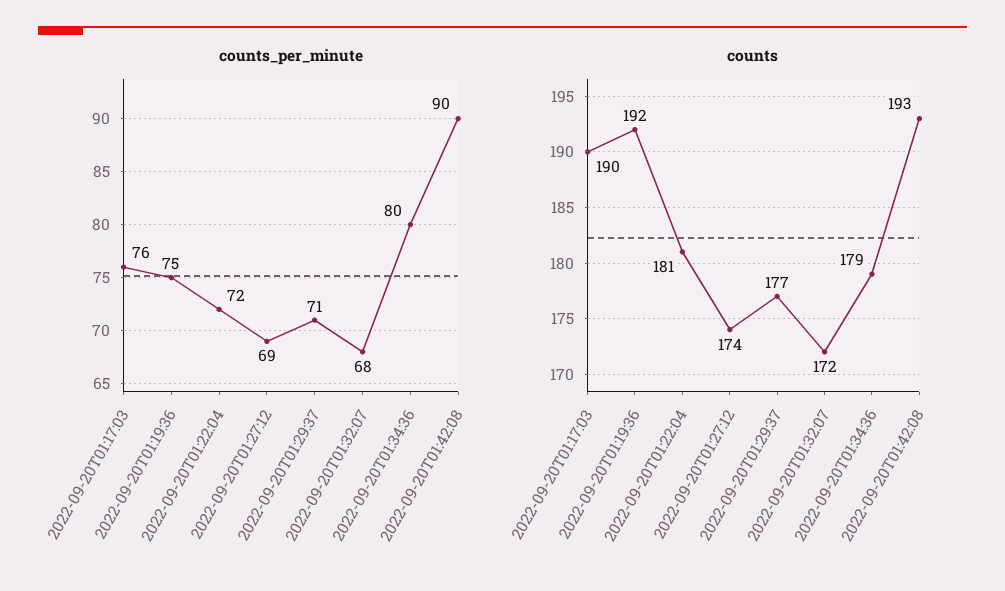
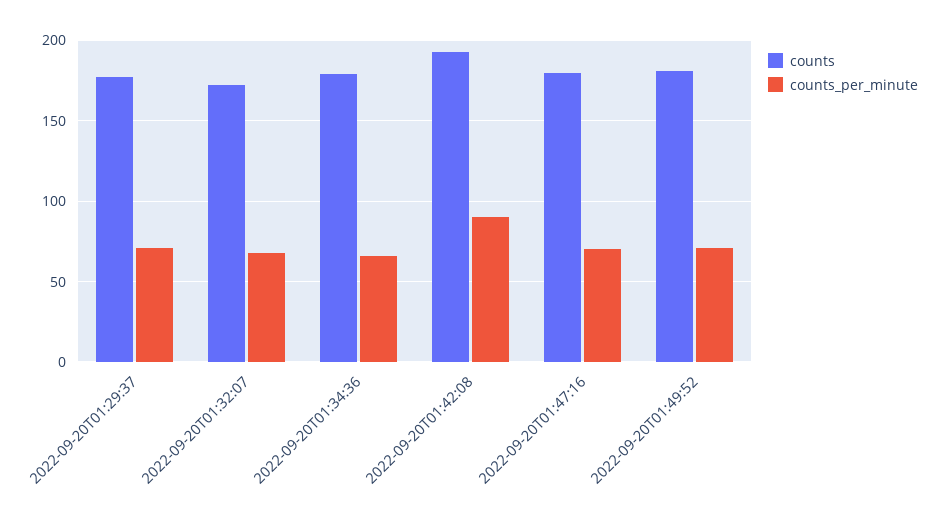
counts_per_minute, 2022-09-20T01:17:03: 76 -> none
counts_per_minute, 2022-09-20T01:19:36: 75 -> none
counts_per_minute, 2022-09-20T01:22:04: 72 -> none
counts_per_minute, 2022-09-20T01:27:12: 69 -> none
counts_per_minute, 2022-09-20T01:34:36: 80 -> 65
counts, 2022-09-20T01:17:03: 190 -> none
counts, 2022-09-20T01:19:36: 192 -> none
counts, 2022-09-20T01:22:04: 181 -> none
counts, 2022-09-20T01:27:12: 174 -> none
counts, 2022-09-20T01:47:16: none -> 180
counts_per_minute, 2022-09-20T01:47:16: none -> 70
counts, 2022-09-20T01:49:52: none -> 180
counts_per_minute, 2022-09-20T01:49:52: none -> 70

